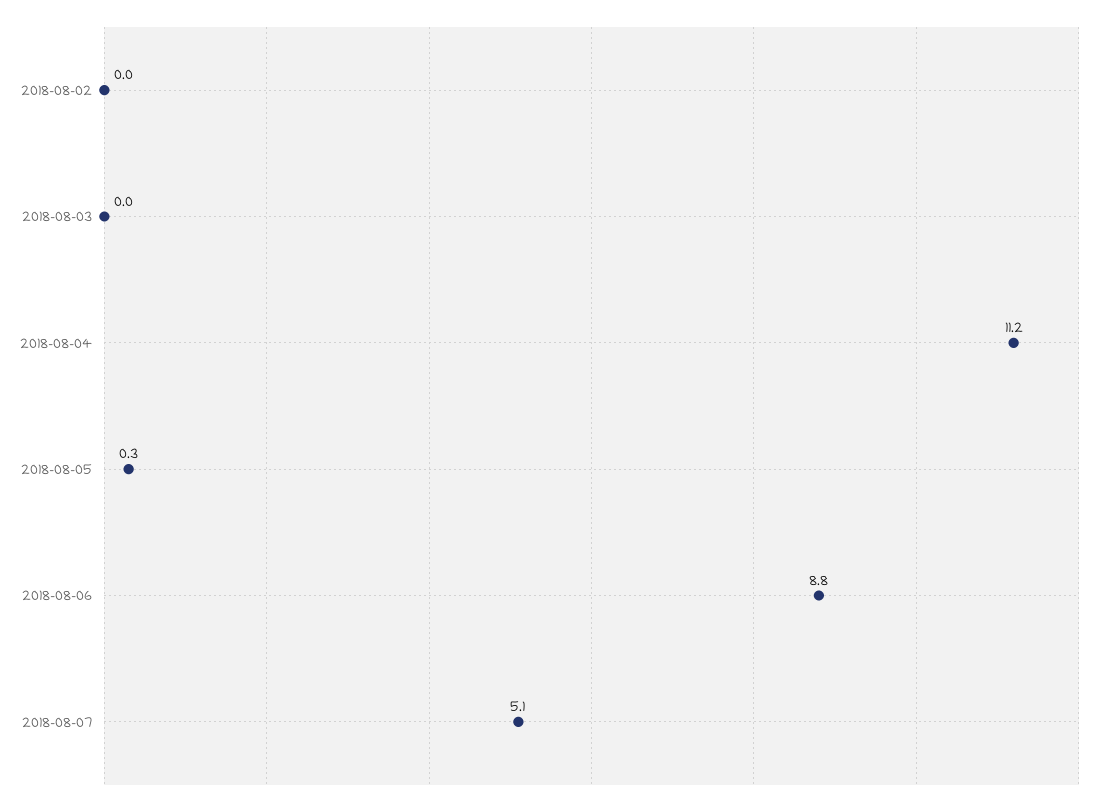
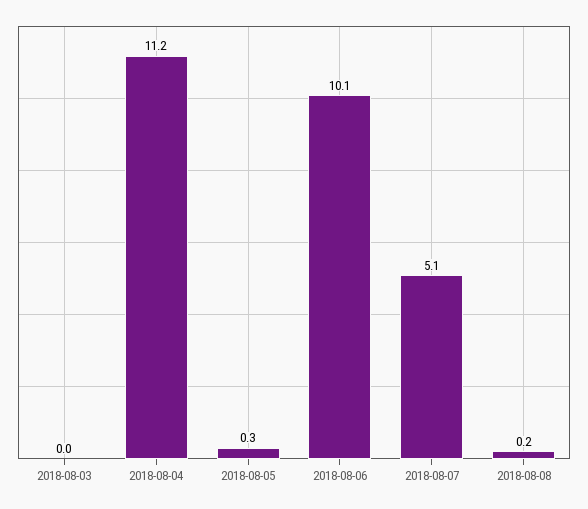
2018-08-02: 0 -> none
2018-08-06: 8.8 -> 10.1
2018-08-08: none -> 0.2

